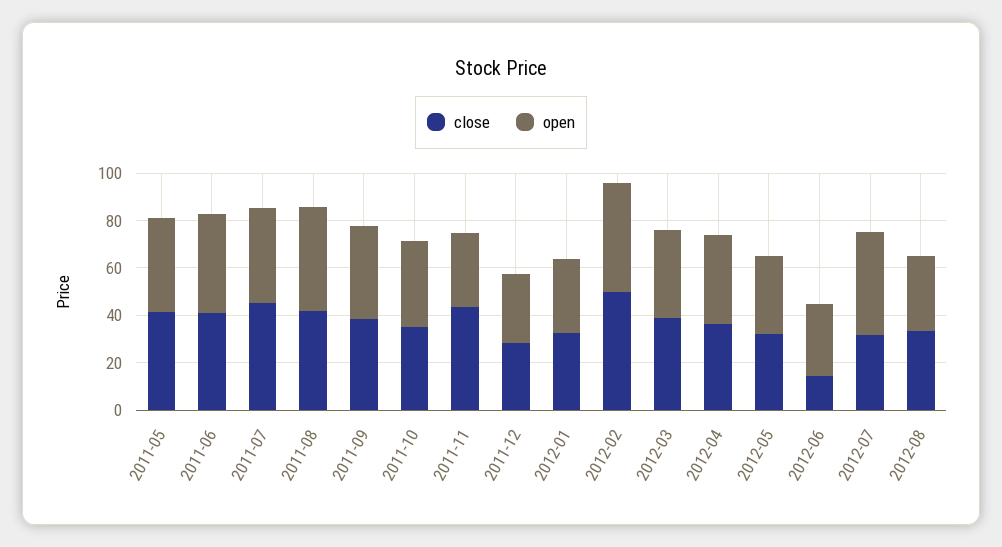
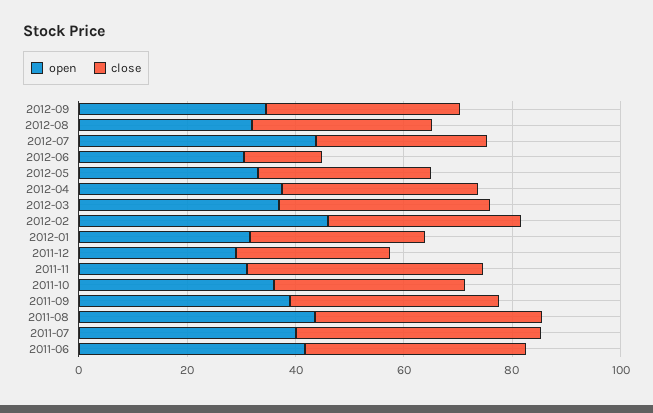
close, 2011-05: 40 -> none
open, 2011-05: 40 -> none
close, 2012-02: 50 -> 35
open, 2012-09: none -> 35
close, 2012-09: none -> 35

